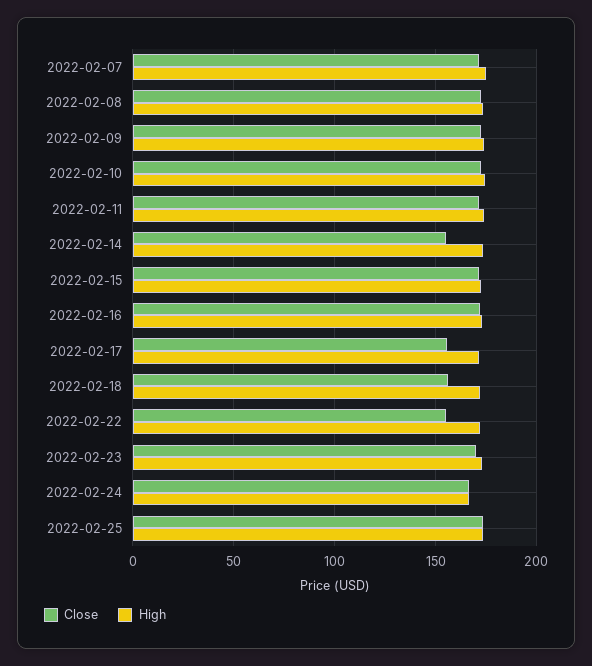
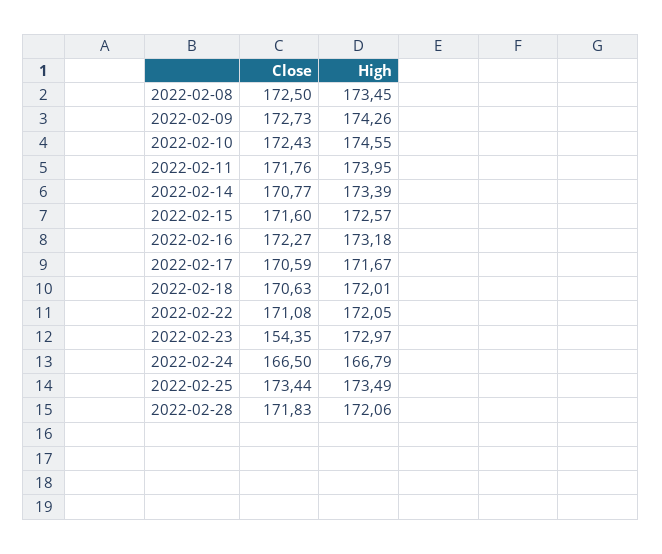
Close, 2022-02-07: 170 -> none
High, 2022-02-07: 175 -> none
Close, 2022-02-14: 155 -> 170.77
Close, 2022-02-17: 155 -> 170.59
Close, 2022-02-18: 155 -> 170.63
Close, 2022-02-22: 155 -> 171.08
Close, 2022-02-23: 170 -> 154.35
Close, 2022-02-28: none -> 171.83
High, 2022-02-28: none -> 172.06

